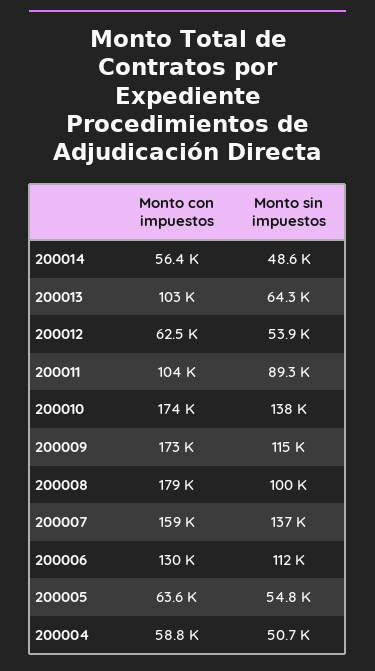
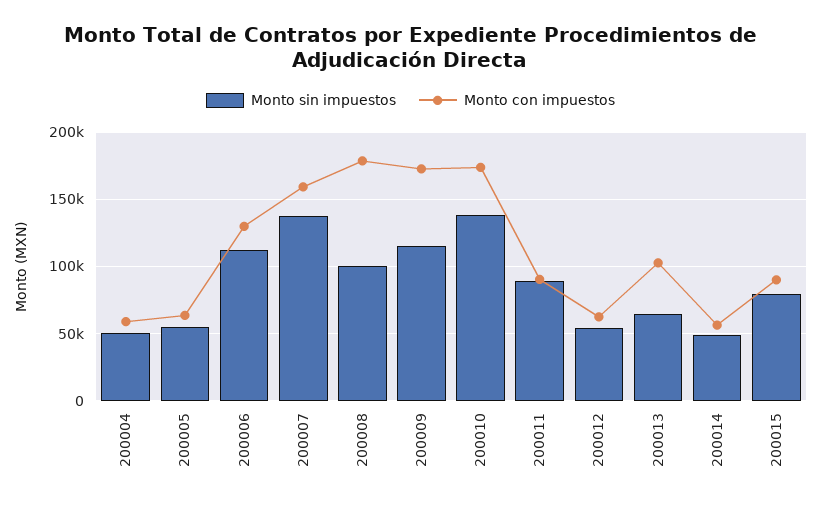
Monto con impuestos, 200011: 104000 -> 90000
Monto sin impuestos, 200015: none -> 80000
Monto con impuestos, 200015: none -> 90000

